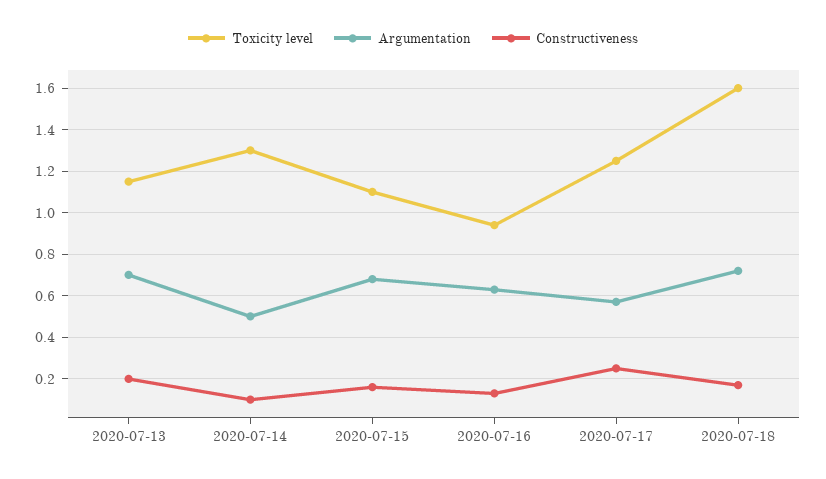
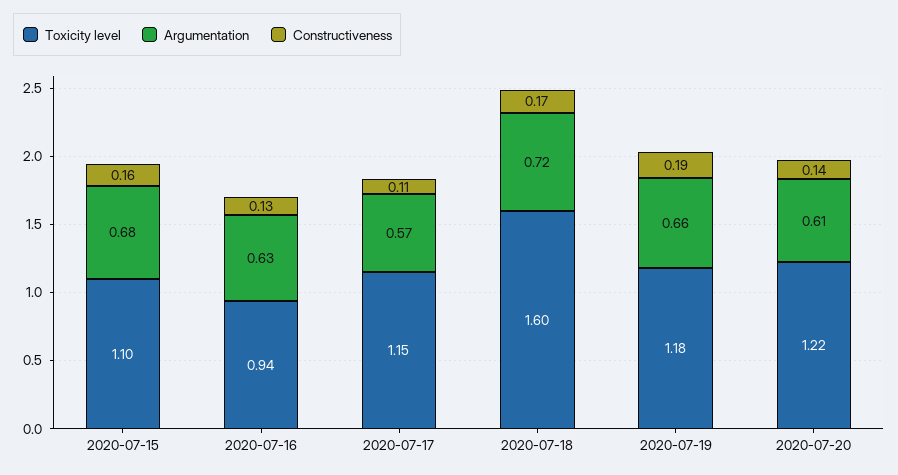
Toxicity level, 2020-07-13: 1.15 -> none
Argumentation, 2020-07-13: 0.7 -> none
Constructiveness, 2020-07-13: 0.2 -> none
Toxicity level, 2020-07-14: 1.3 -> none
Argumentation, 2020-07-14: 0.5 -> none
Constructiveness, 2020-07-14: 0.1 -> none
Toxicity level, 2020-07-17: 1.25 -> 1.15
Constructiveness, 2020-07-17: 0.25 -> 0.11
Toxicity level, 2020-07-19: none -> 1.18
Argumentation, 2020-07-19: none -> 0.66
Constructiveness, 2020-07-19: none -> 0.19
Toxicity level, 2020-07-20: none -> 1.22
Argumentation, 2020-07-20: none -> 0.61
Constructiveness, 2020-07-20: none -> 0.14

